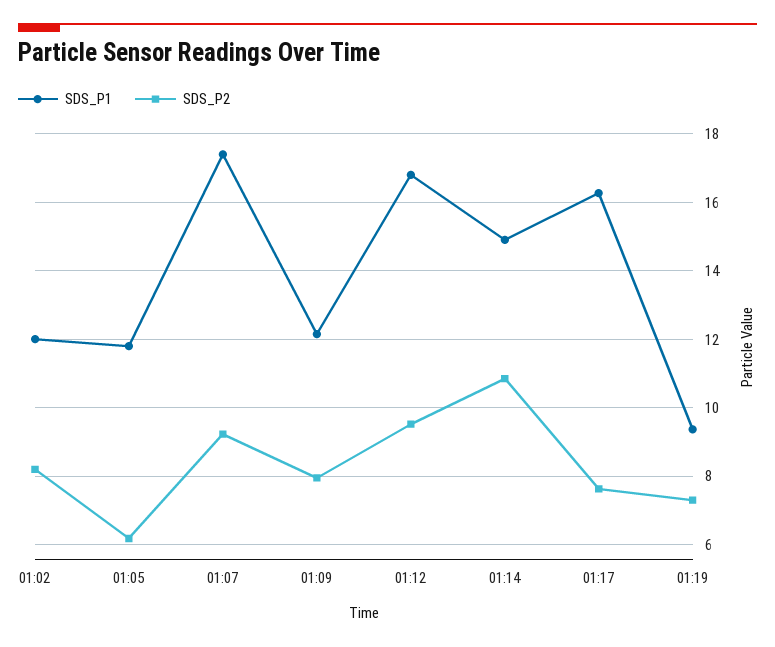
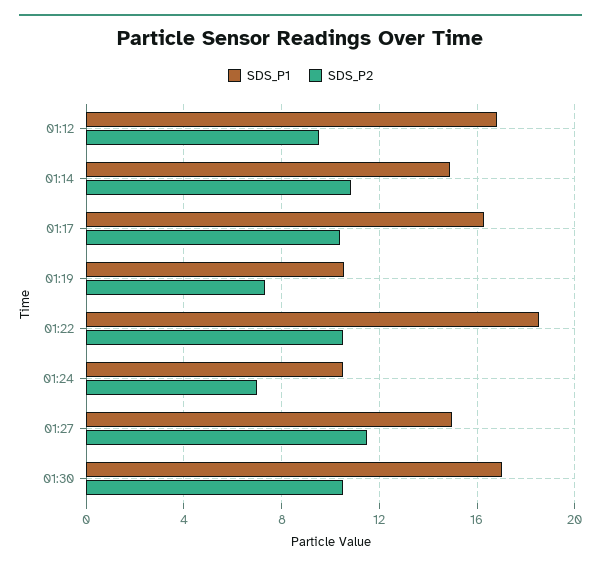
SDS_P1, 01:02: 12 -> none
SDS_P2, 01:02: 8.2 -> none
SDS_P1, 01:05: 11.8 -> none
SDS_P2, 01:05: 6.2 -> none
SDS_P1, 01:07: 17.4 -> none
SDS_P2, 01:07: 9.2 -> none
SDS_P1, 01:09: 12.2 -> none
SDS_P2, 01:09: 8 -> none
SDS_P2, 01:17: 7.6 -> 10.5
SDS_P1, 01:19: 9.4 -> 10.5
SDS_P1, 01:22: none -> 18.5
SDS_P2, 01:22: none -> 10.5
SDS_P1, 01:24: none -> 10.5
SDS_P2, 01:24: none -> 7
SDS_P1, 01:27: none -> 15
SDS_P2, 01:27: none -> 11.5
SDS_P1, 01:30: none -> 17
SDS_P2, 01:30: none -> 10.5

